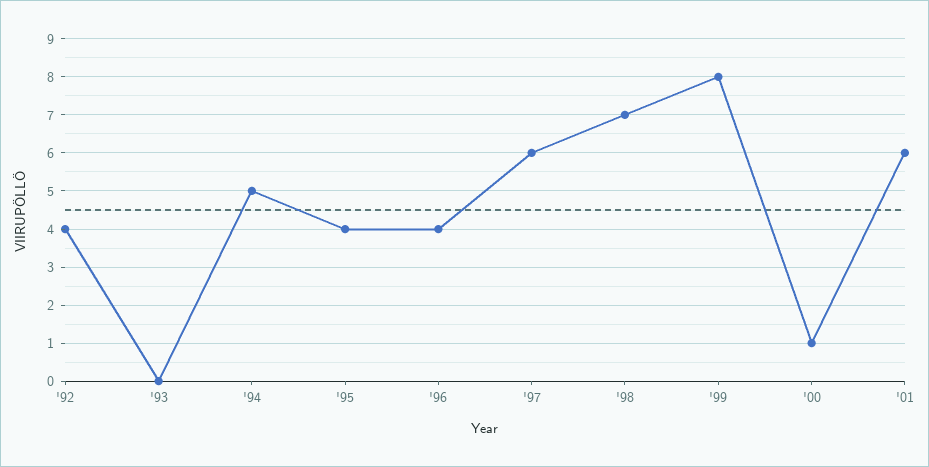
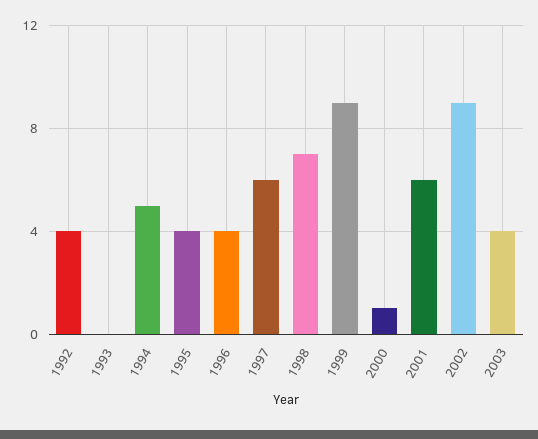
'99: 8 -> 9
2002: none -> 9
2003: none -> 4

